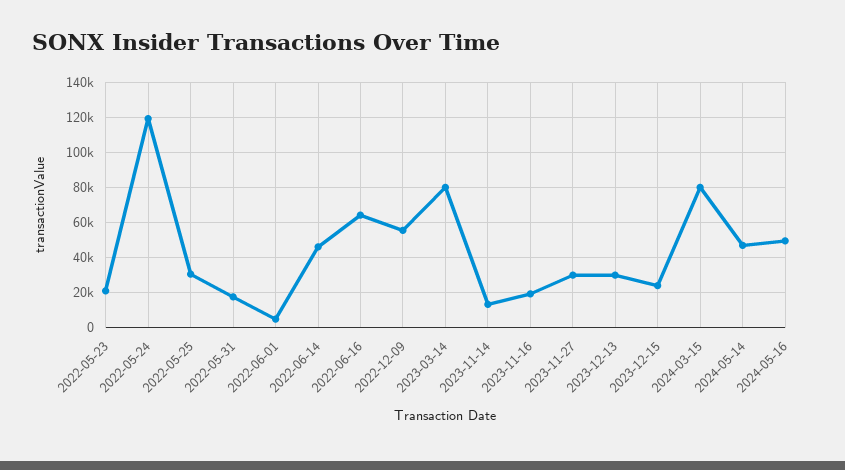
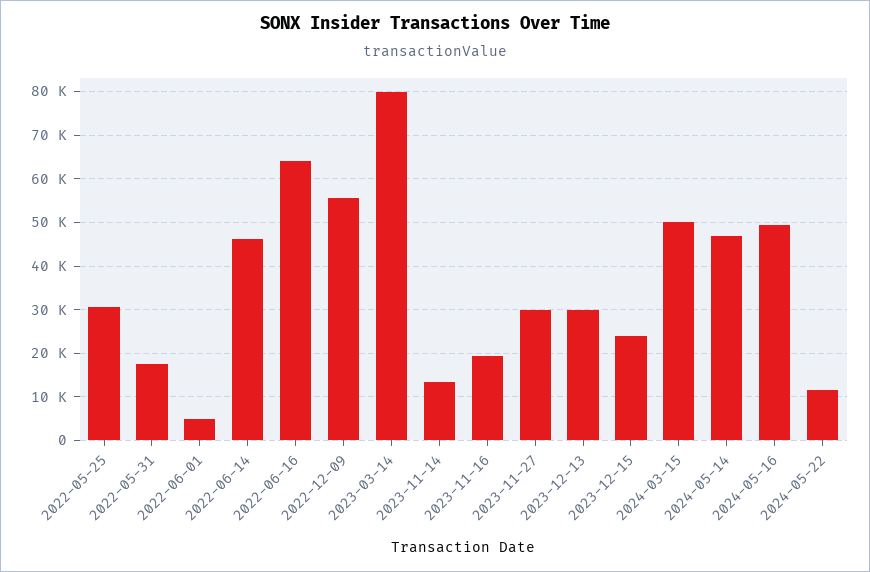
2022-05-23: 20000 -> none
2022-05-24: 120000 -> none
2024-03-15: 80000 -> 50000
2024-05-22: none -> 12000

